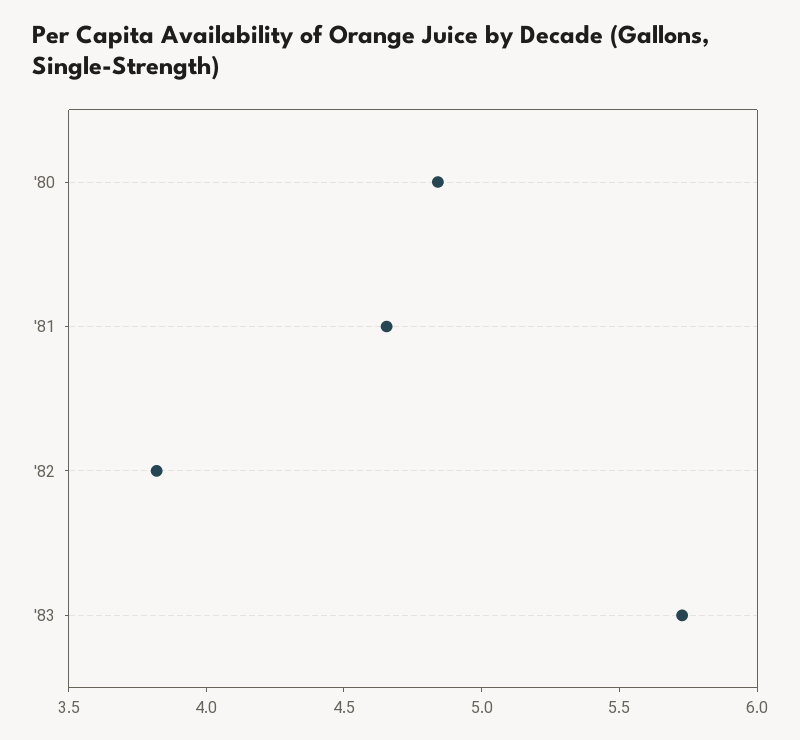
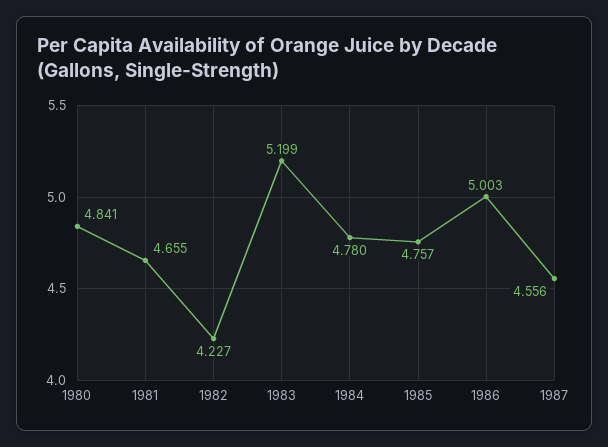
'82: 3.8 -> 4.227
'83: 5.7 -> 5.199
1984: none -> 4.78
1985: none -> 4.757
1986: none -> 5.003
1987: none -> 4.556

